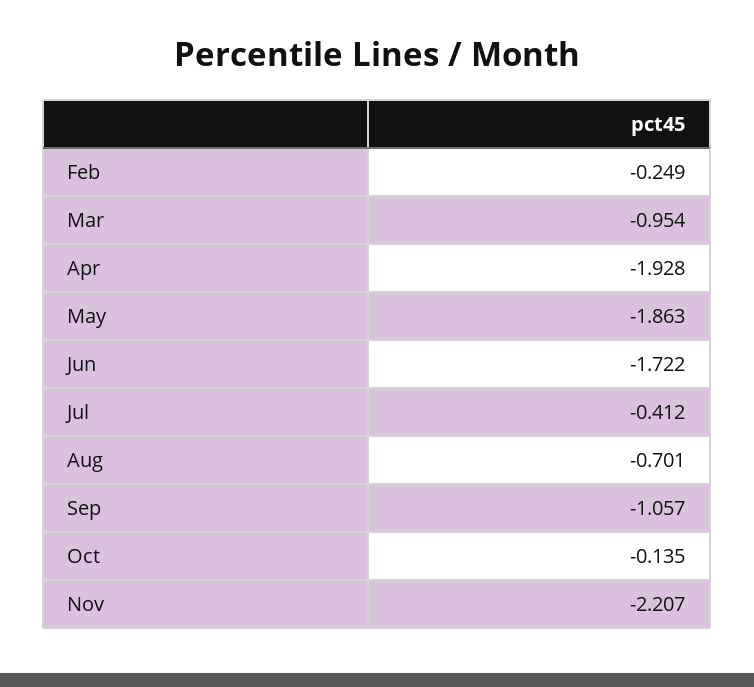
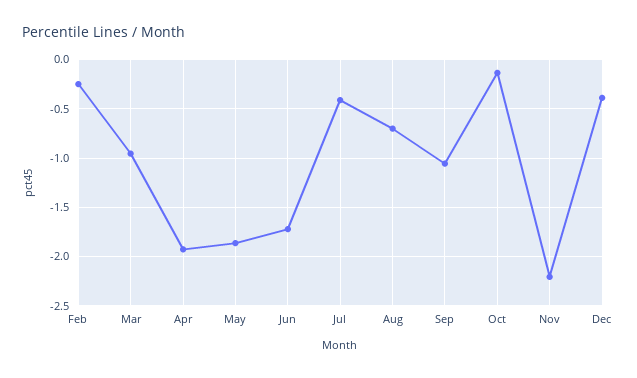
Dec: none -> -0.4

